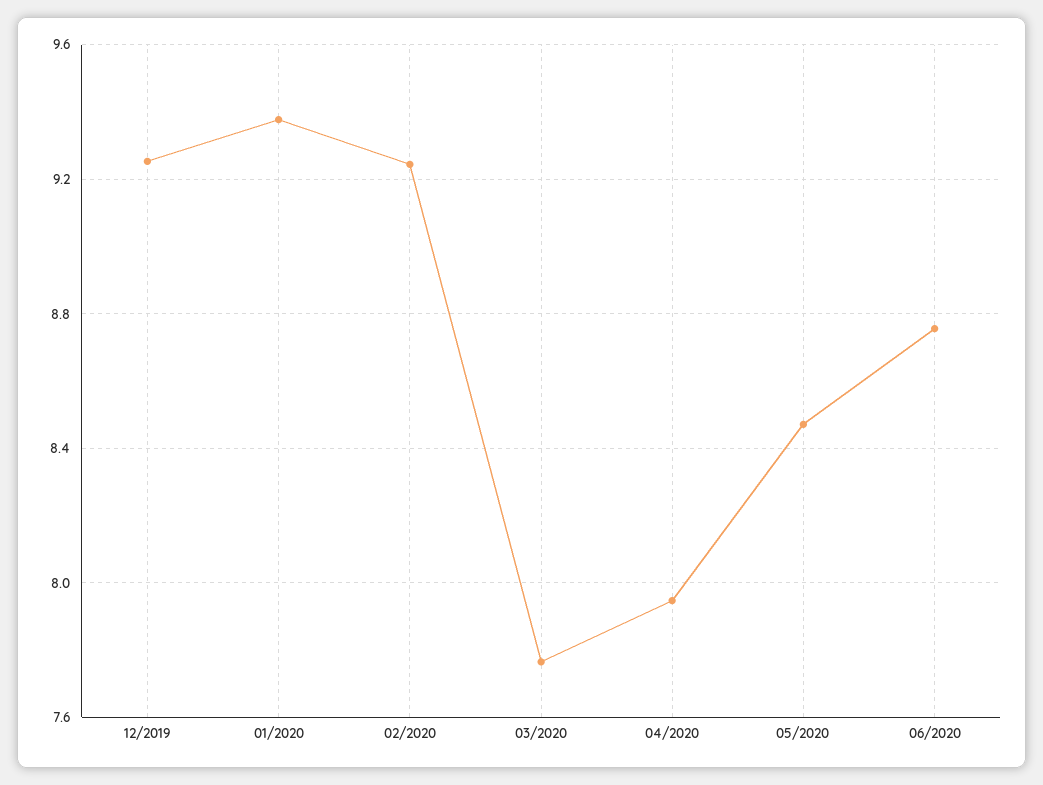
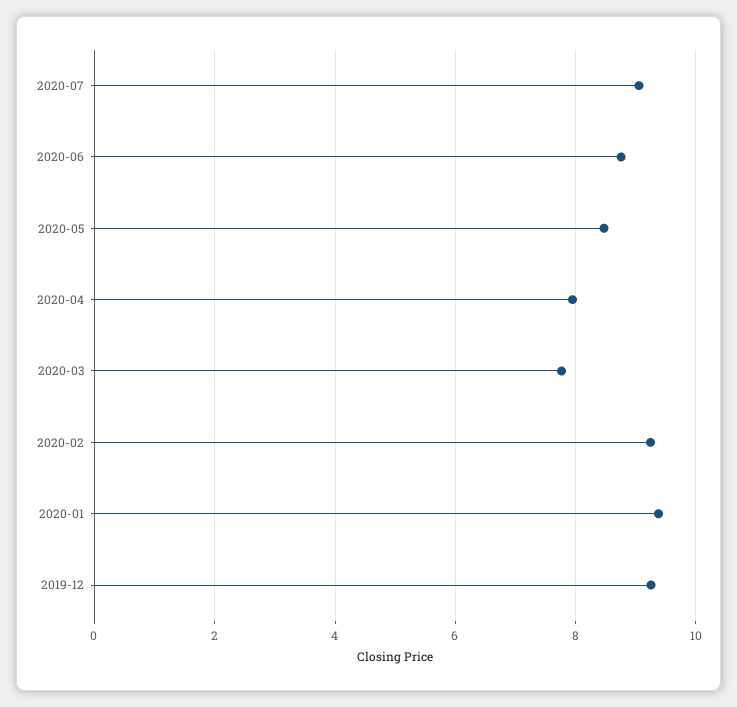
2020-07: none -> 9

